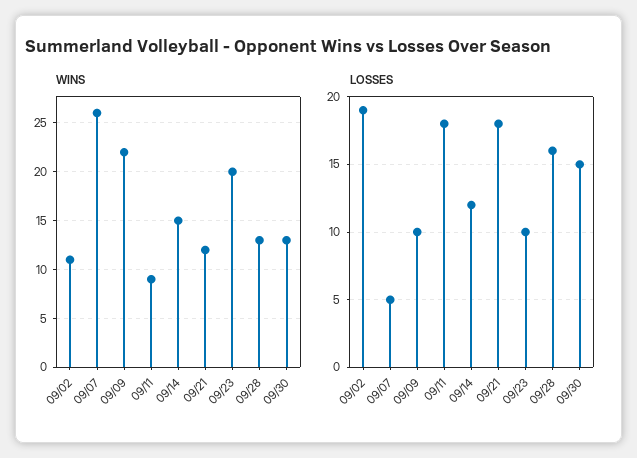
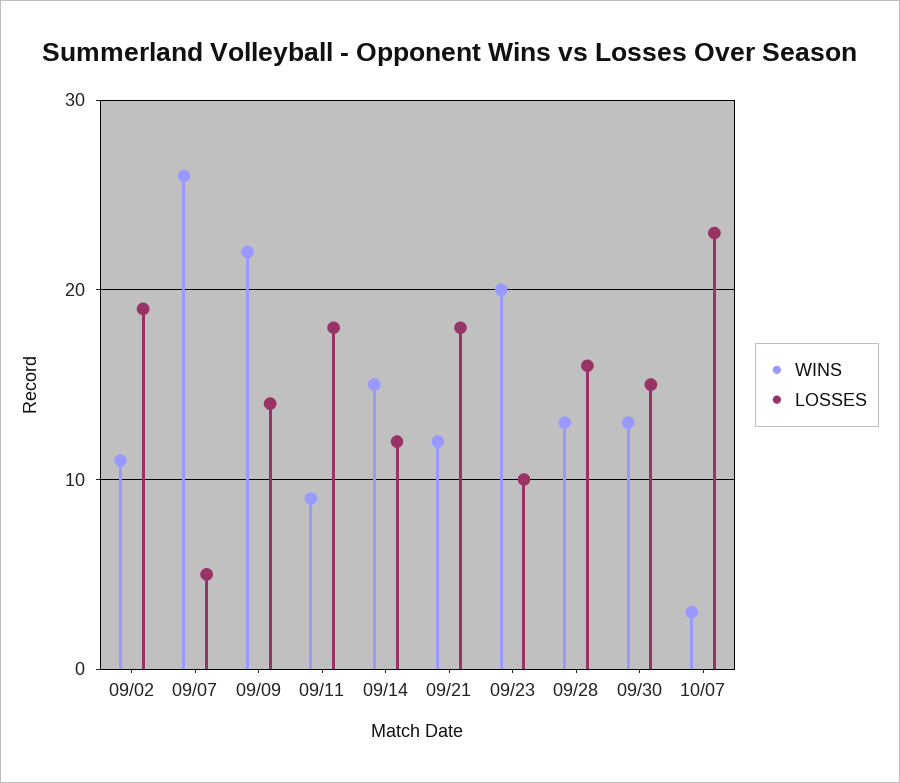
LOSSES, 09/09: 10 -> 14
WINS, 10/07: none -> 3
LOSSES, 10/07: none -> 23

